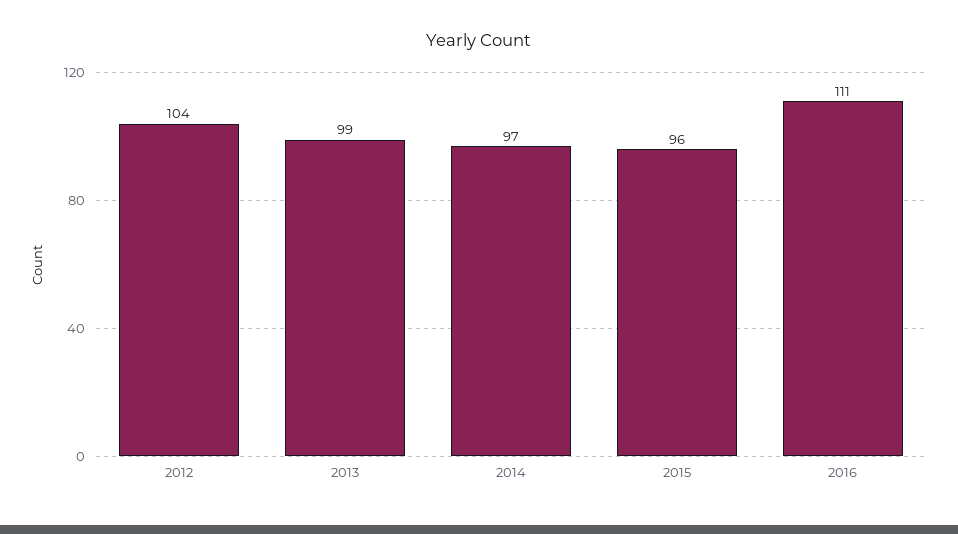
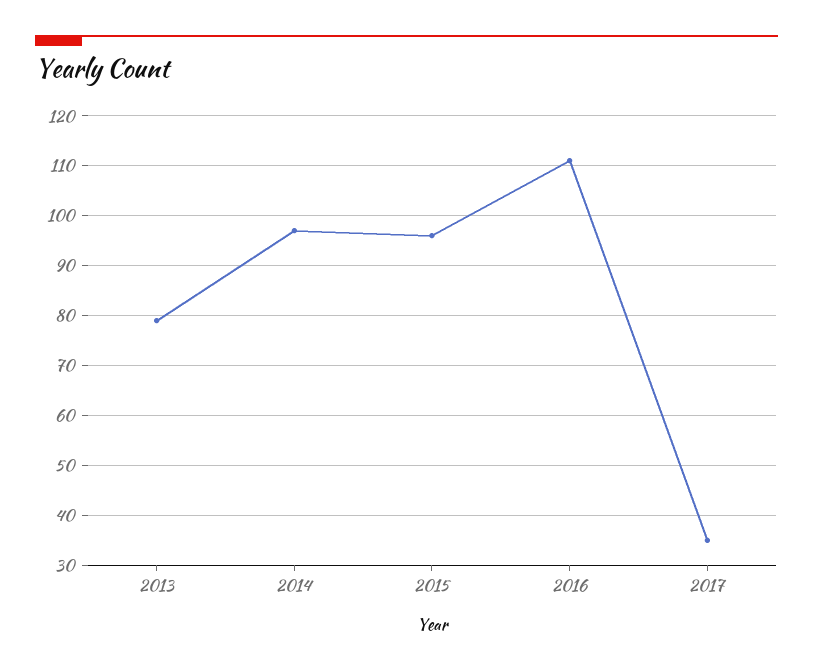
2012: 104 -> none
2013: 99 -> 80
2017: none -> 35

